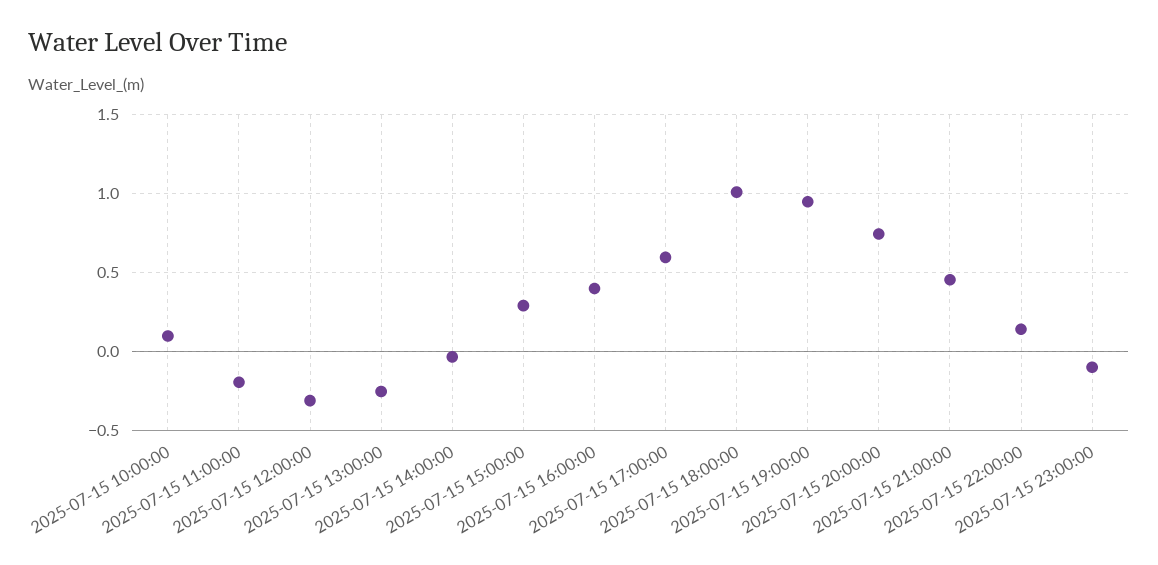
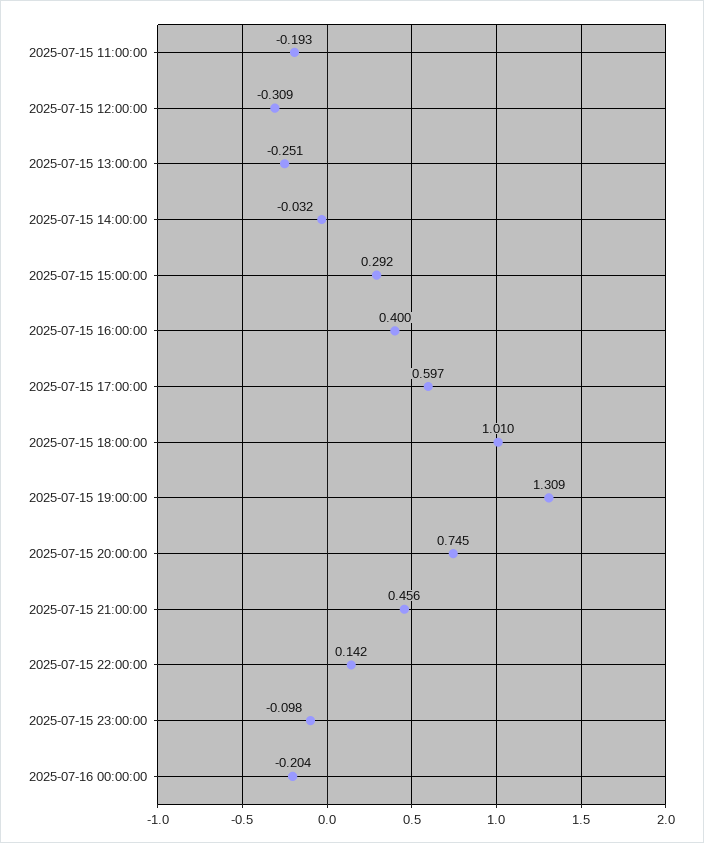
2025-07-15 10:00:00: 0.1 -> none
2025-07-15 19:00:00: 0.95 -> 1.309
2025-07-16 00:00:00: none -> -0.204

